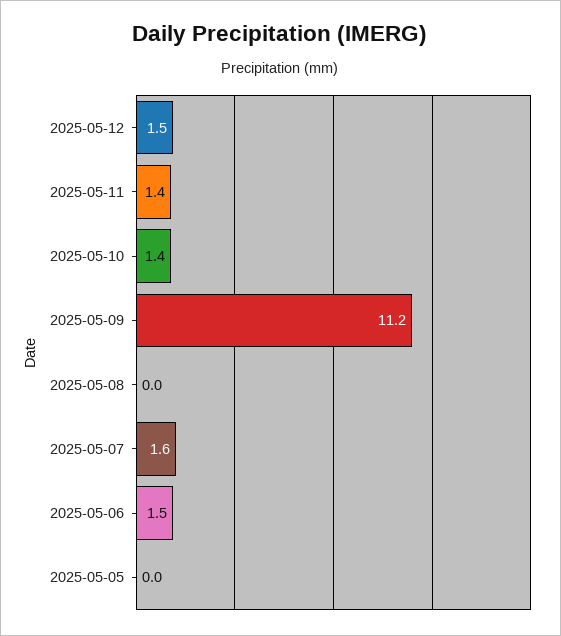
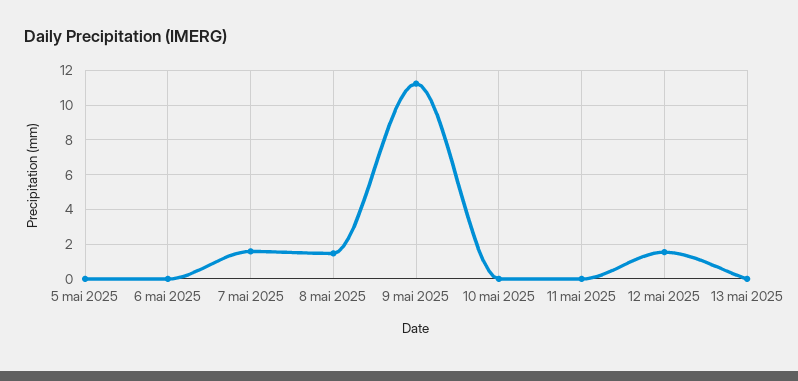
2025-05-11: 1.4 -> 0
2025-05-10: 1.4 -> 0
2025-05-08: 0 -> 1.5
2025-05-06: 1.5 -> 0
13 mai 2025: none -> 0

